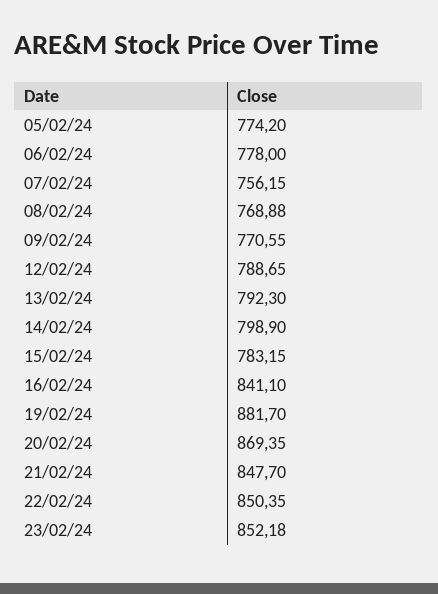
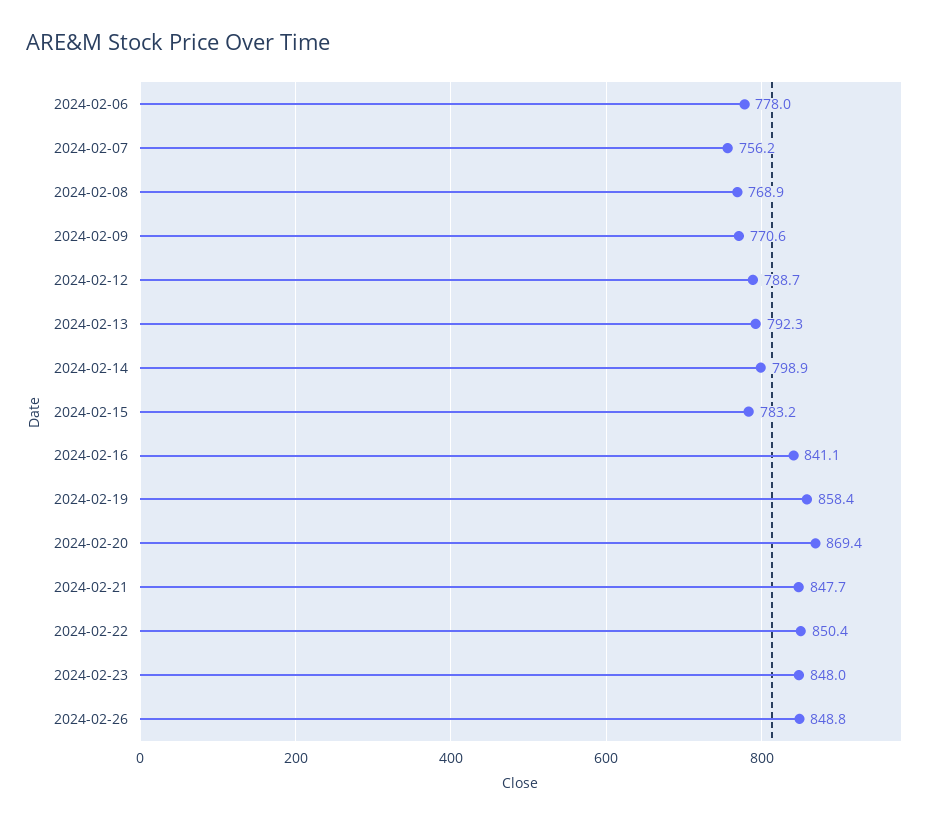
05/02/24: 774.2 -> none
19/02/24: 881.7 -> 858.4
23/02/24: 852.18 -> 848
2024-02-26: none -> 848.8

